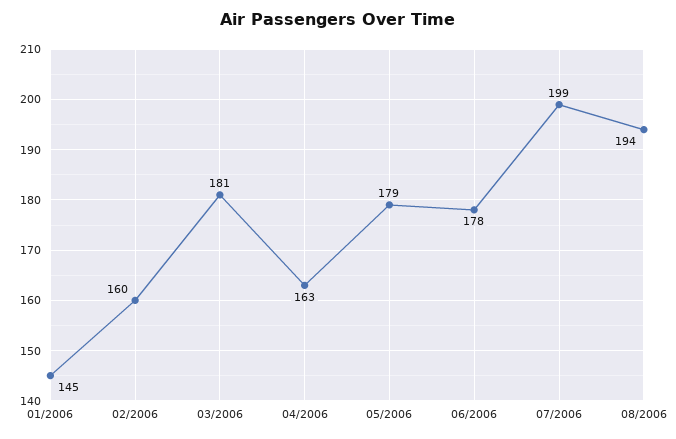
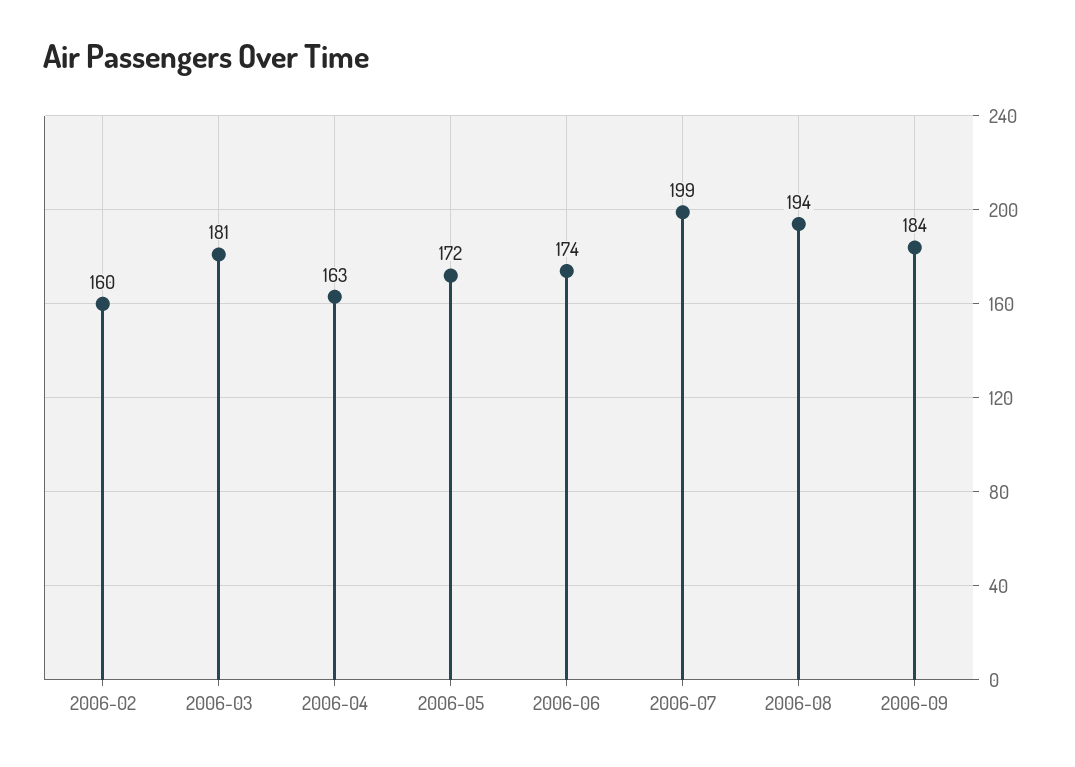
01/2006: 145 -> none
05/2006: 179 -> 172
06/2006: 178 -> 174
2006-09: none -> 184

